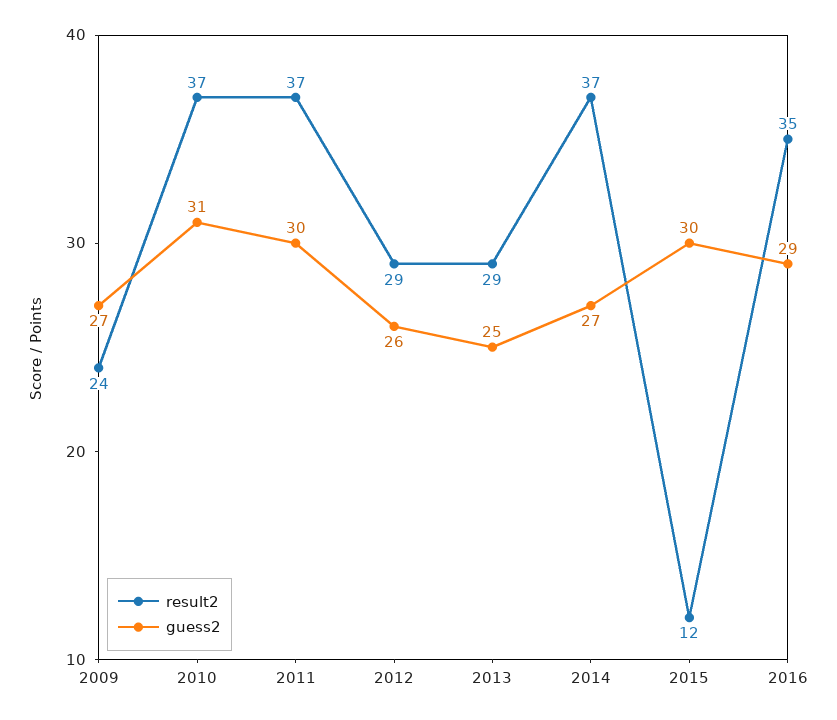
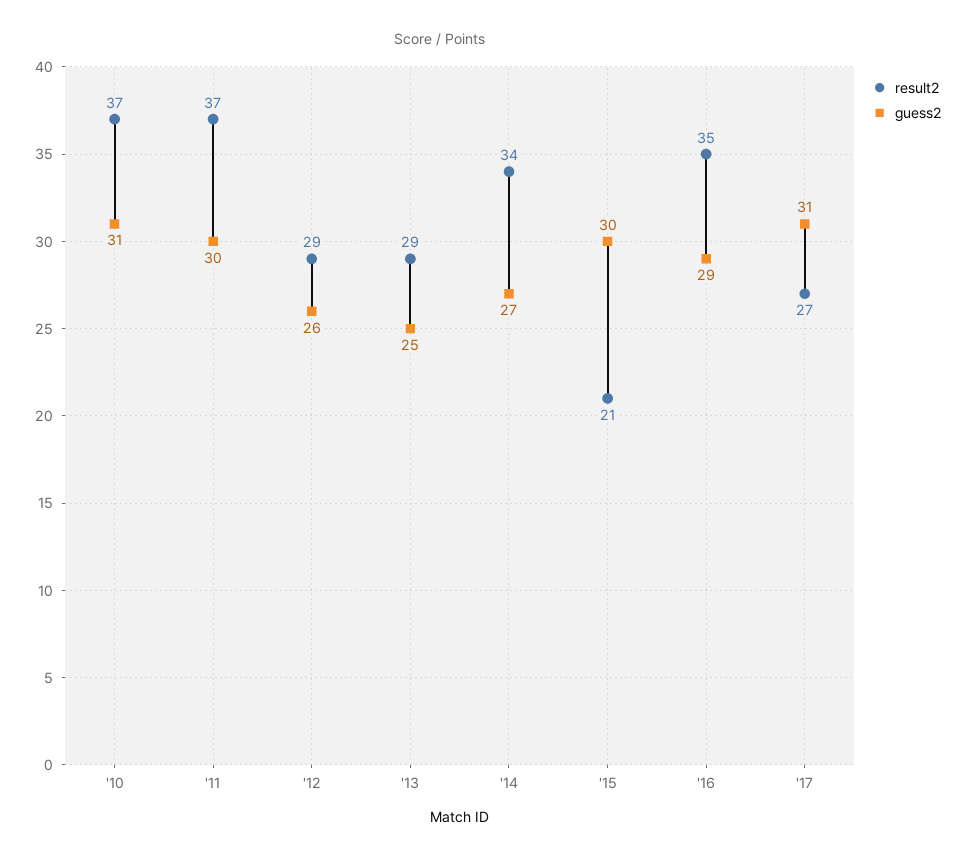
result2, 2009: 24 -> none
guess2, 2009: 27 -> none
result2, 2014: 37 -> 34
result2, 2015: 12 -> 21
result2, '17: none -> 27
guess2, '17: none -> 31

